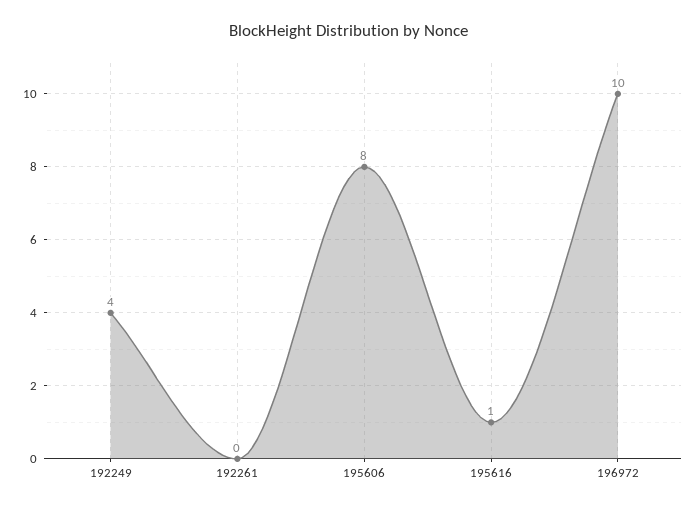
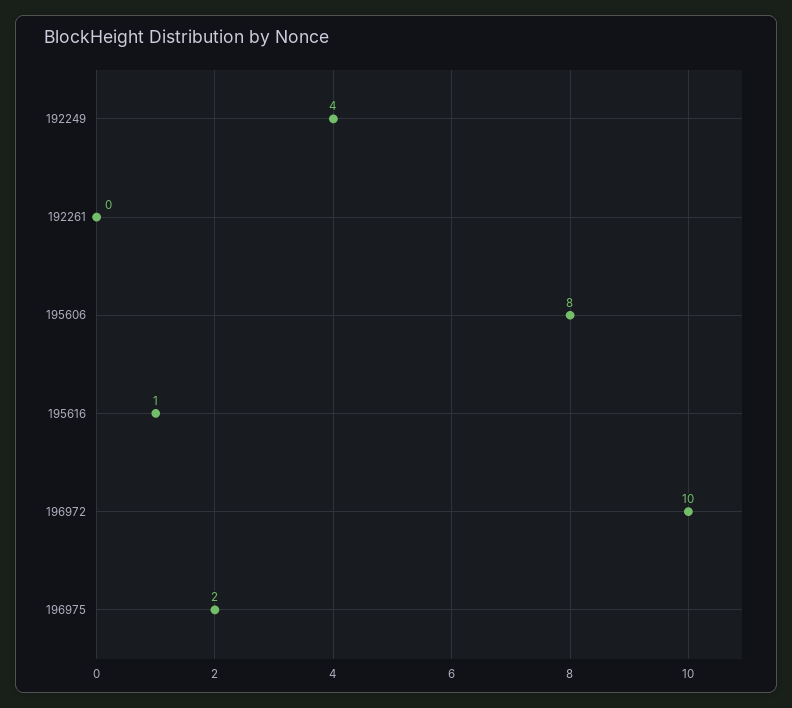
196975: none -> 2

